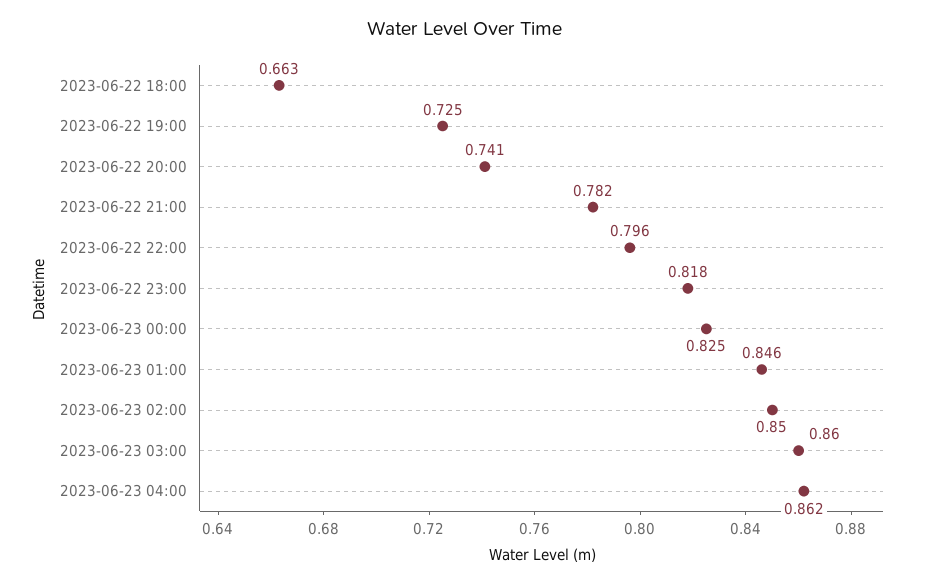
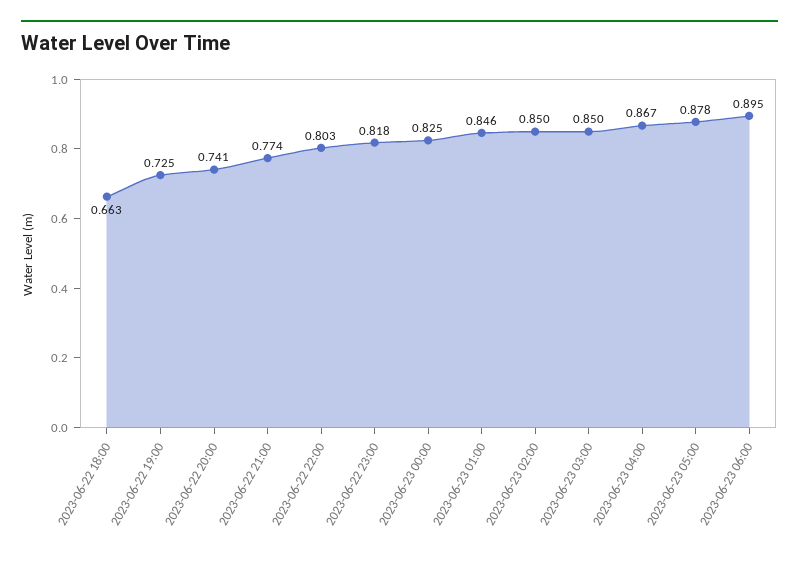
2023-06-22 21:00: 0.782 -> 0.774
2023-06-22 22:00: 0.796 -> 0.803
2023-06-23 03:00: 0.86 -> 0.85
2023-06-23 04:00: 0.862 -> 0.867
2023-06-23 05:00: none -> 0.878
2023-06-23 06:00: none -> 0.895

